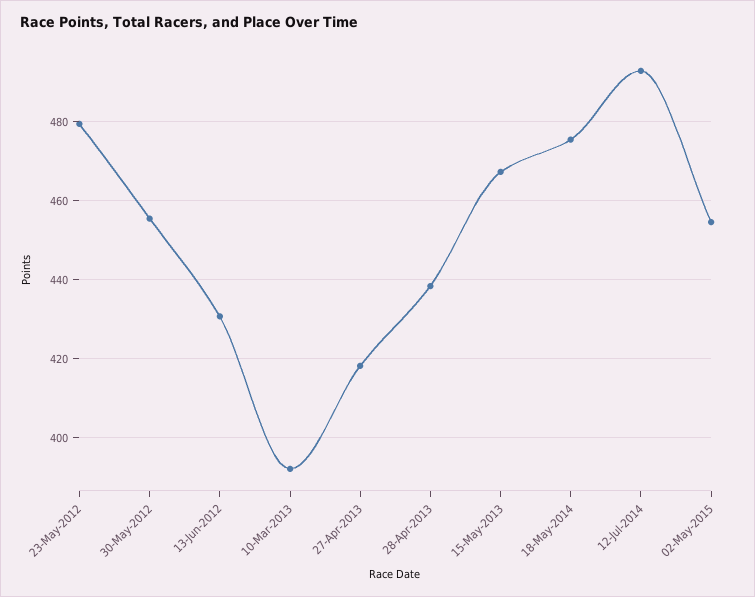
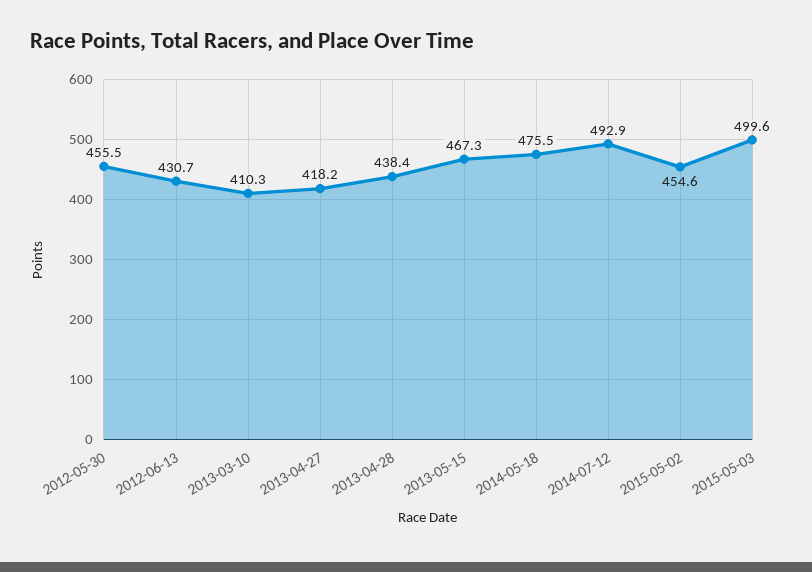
23-May-2012: 480 -> none
10-Mar-2013: 392 -> 410.3
2015-05-03: none -> 499.6

